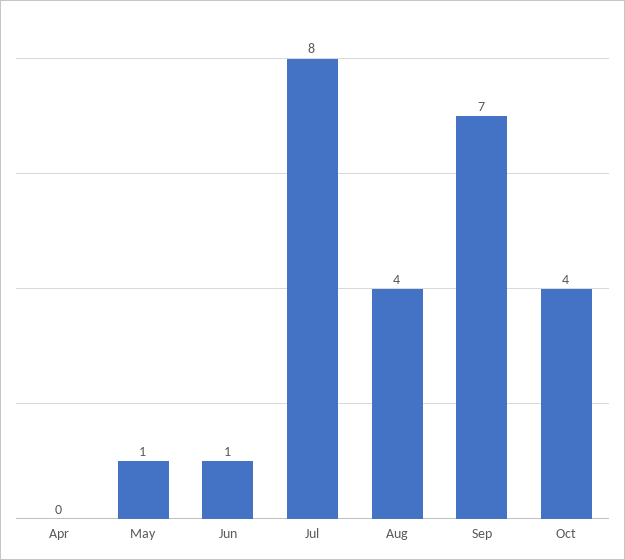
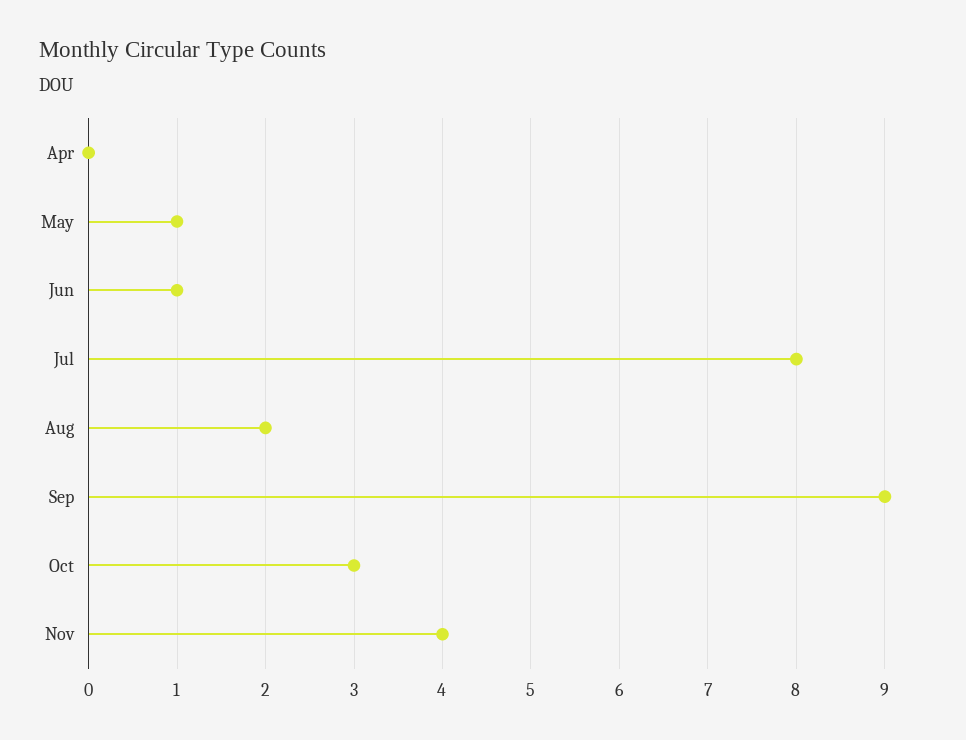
Aug: 4 -> 2
Sep: 7 -> 9
Oct: 4 -> 3
Nov: none -> 4

